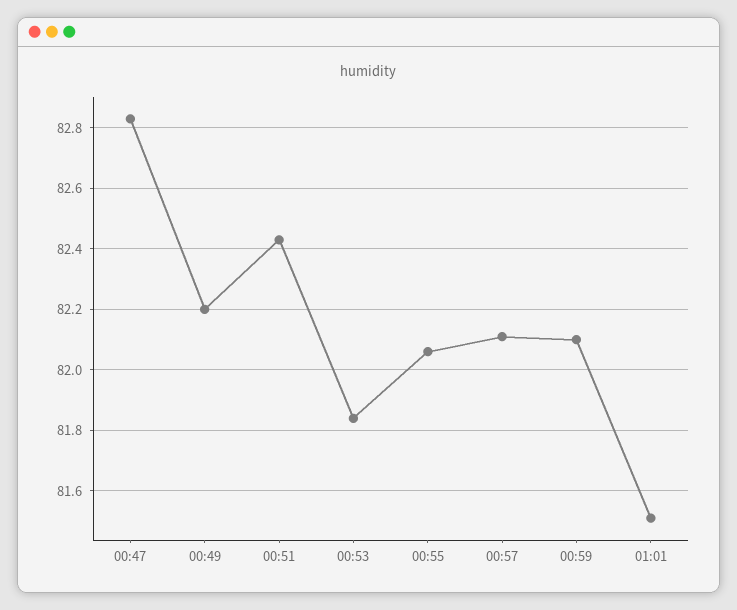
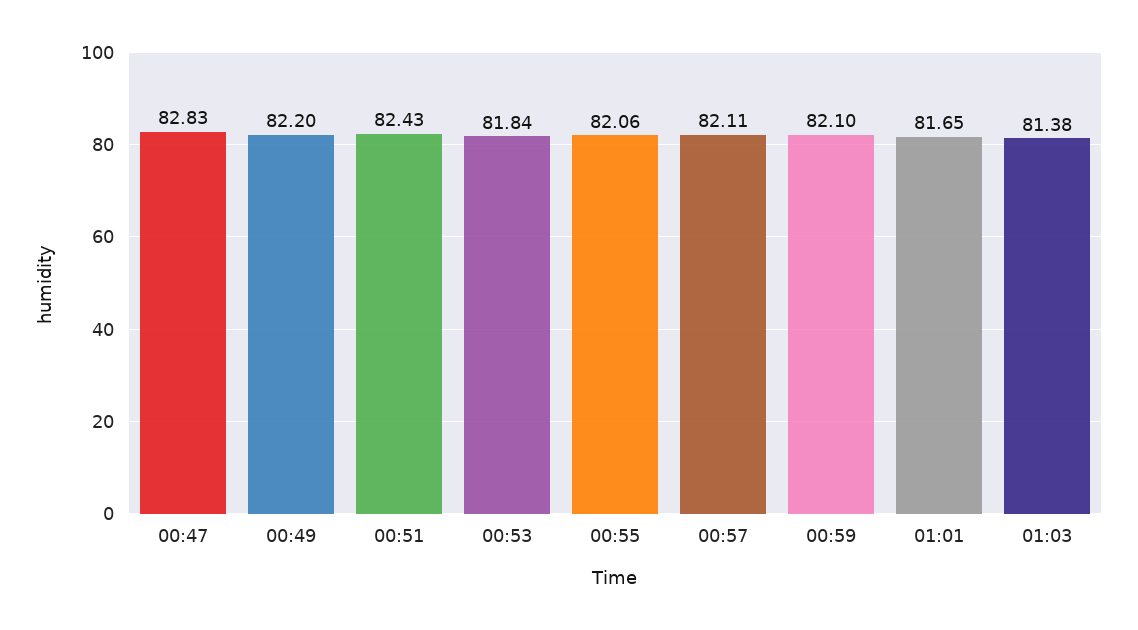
01:01: 81.5 -> 81.65
01:03: none -> 81.38

